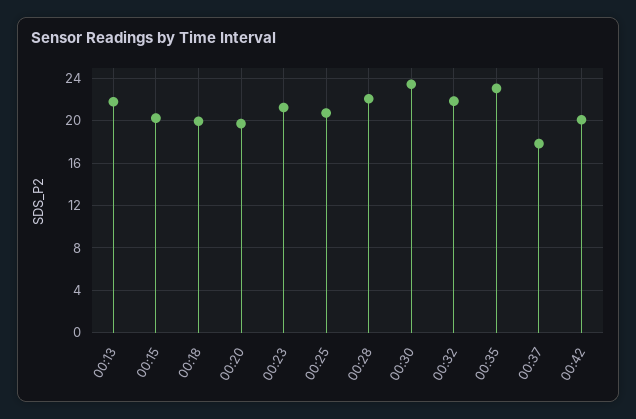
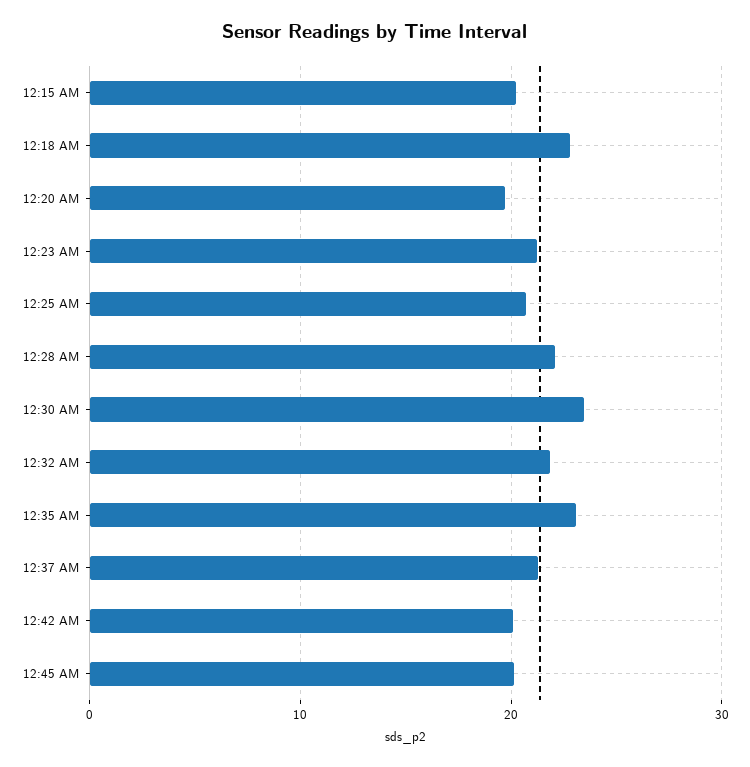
00:13: 22 -> none
00:18: 20 -> 23
00:37: 18 -> 21
12:45 AM: none -> 20

